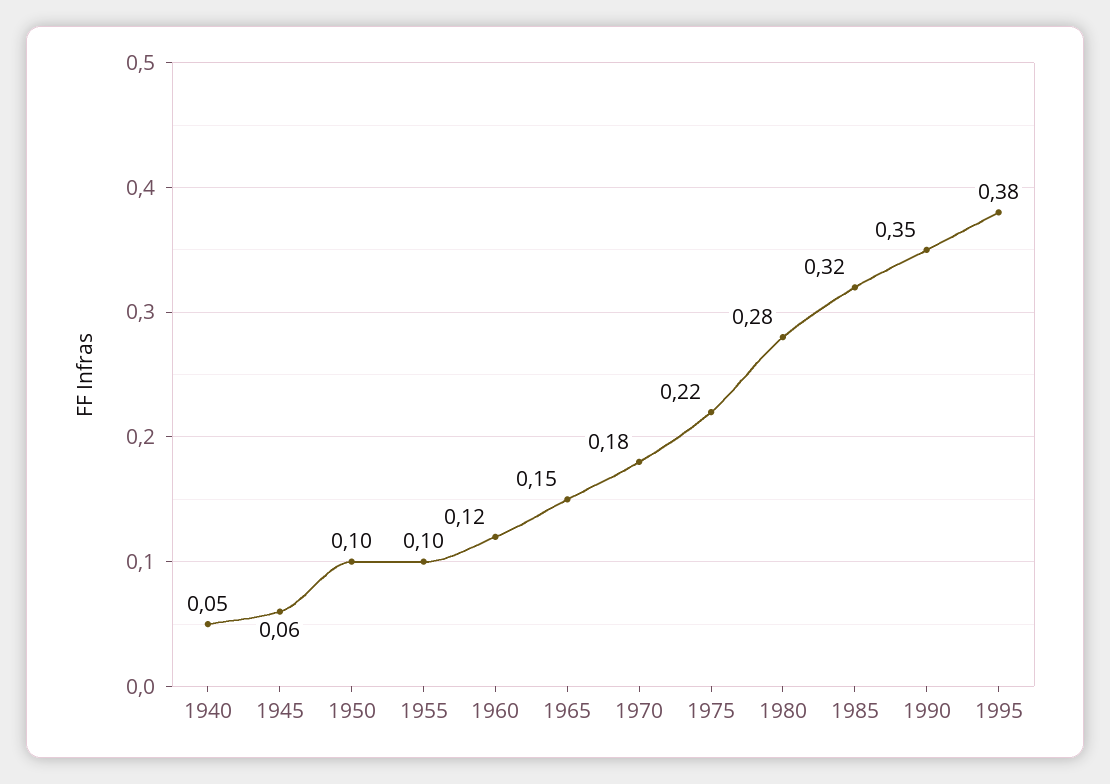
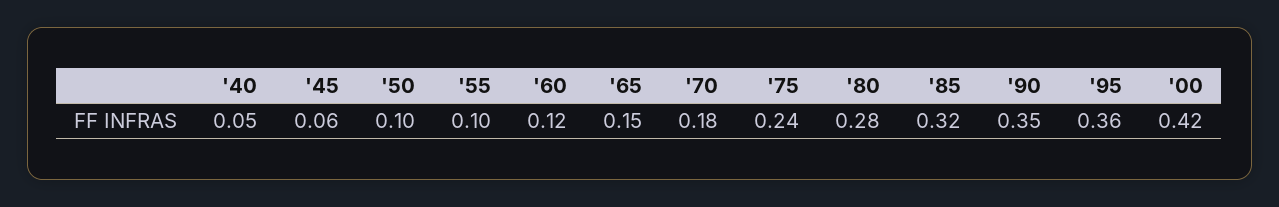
1975: 0.22 -> 0.24
1995: 0.38 -> 0.36
'00: none -> 0.42

